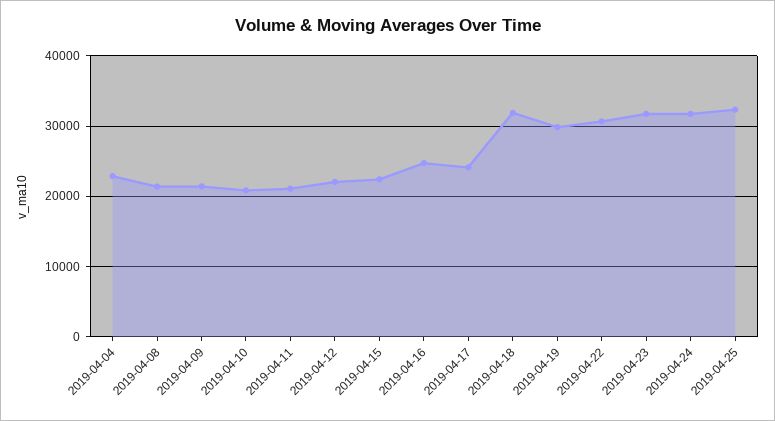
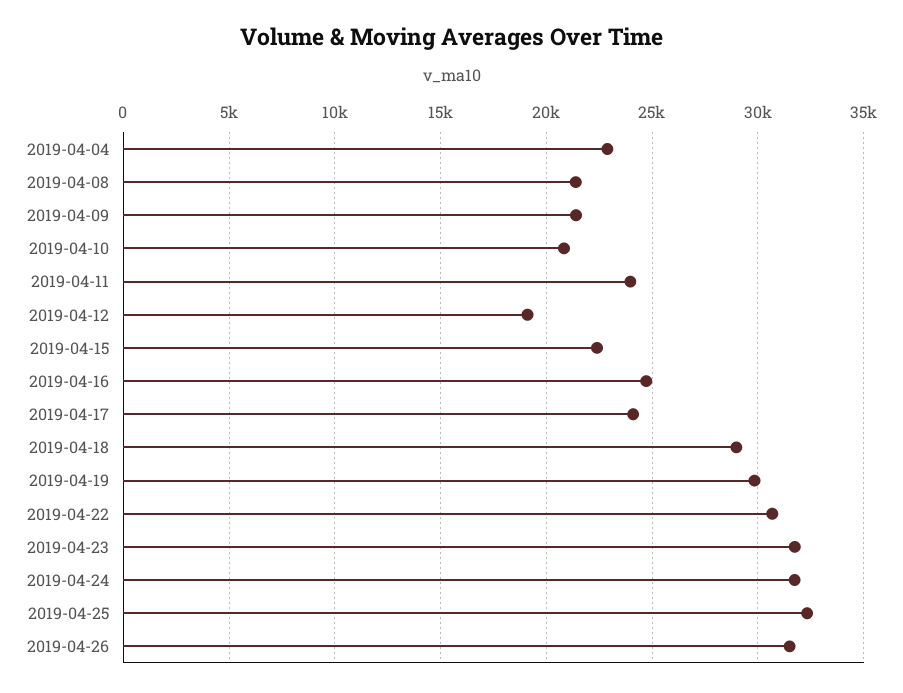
2019-04-11: 21000 -> 24000
2019-04-12: 22000 -> 19000
2019-04-18: 32000 -> 29000
2019-04-26: none -> 31500

